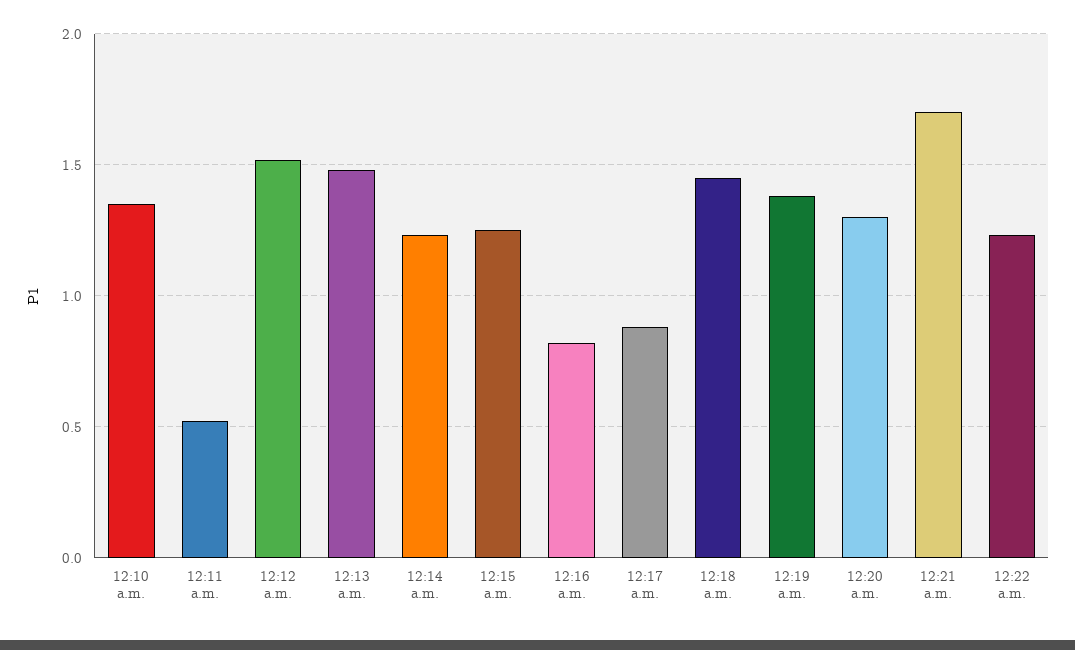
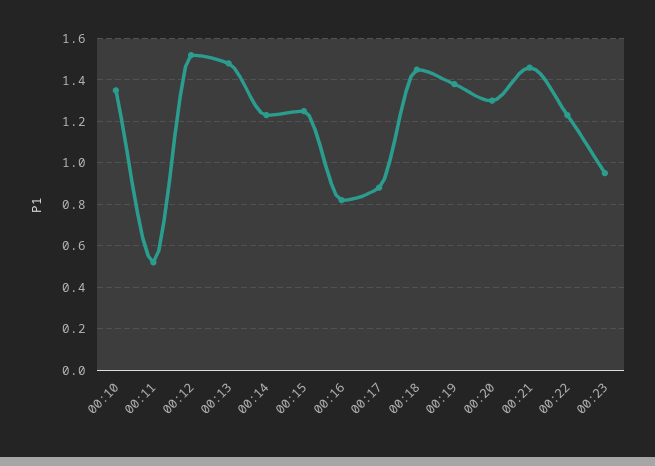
12:21 a.m.: 1.7 -> 1.45
00:23: none -> 0.95

